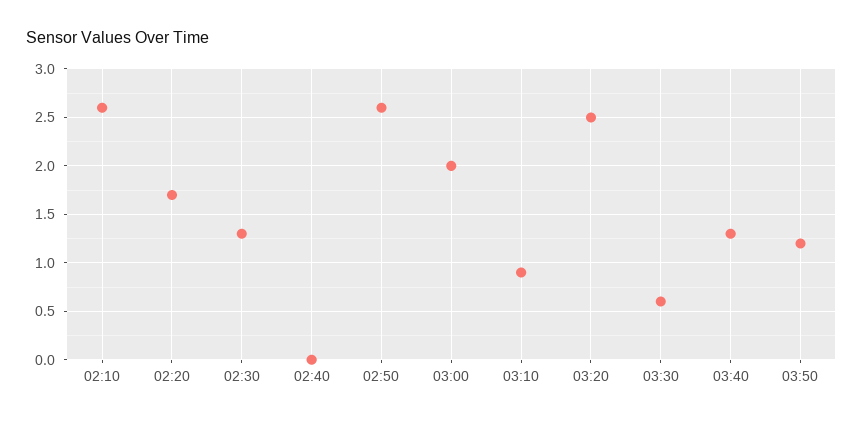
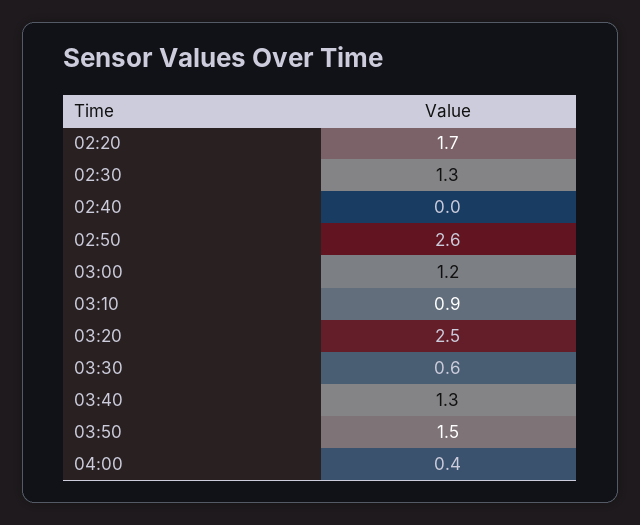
02:10: 2.6 -> none
03:00: 2 -> 1.2
03:50: 1.2 -> 1.5
04:00: none -> 0.4

